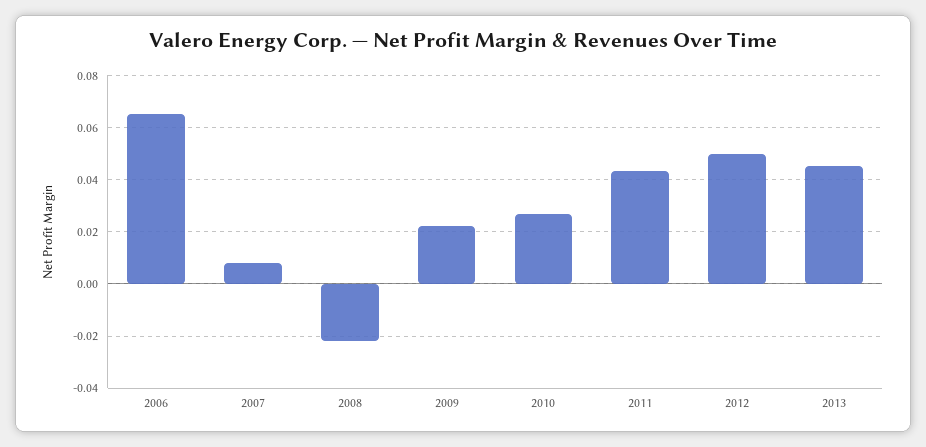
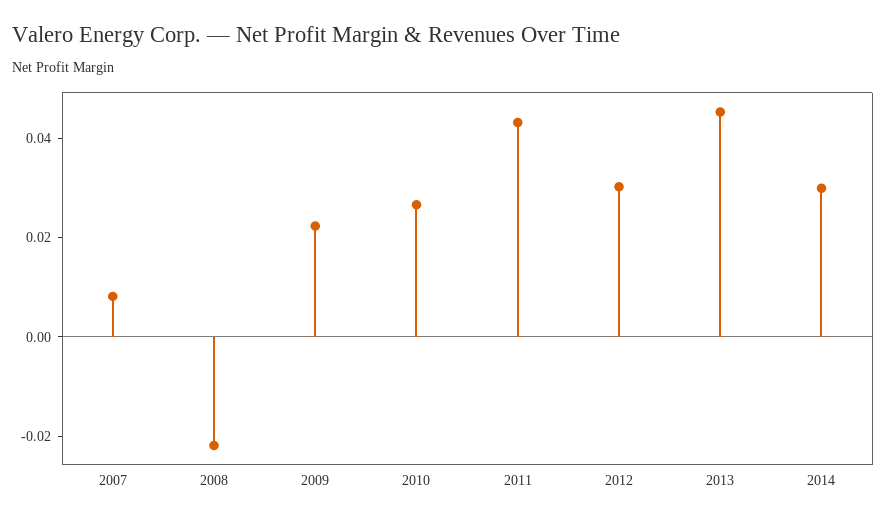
2006: 0.065 -> none
2012: 0.05 -> 0.03
2014: none -> 0.03

